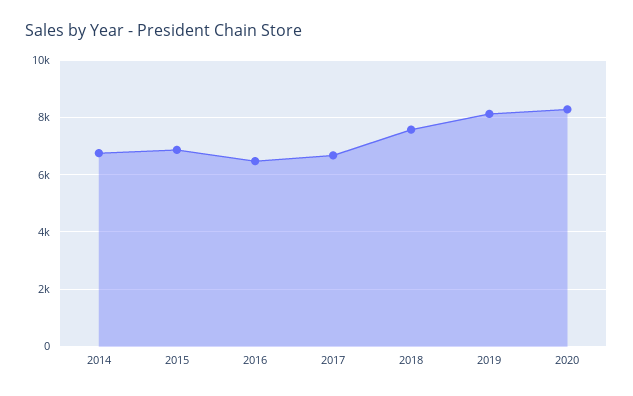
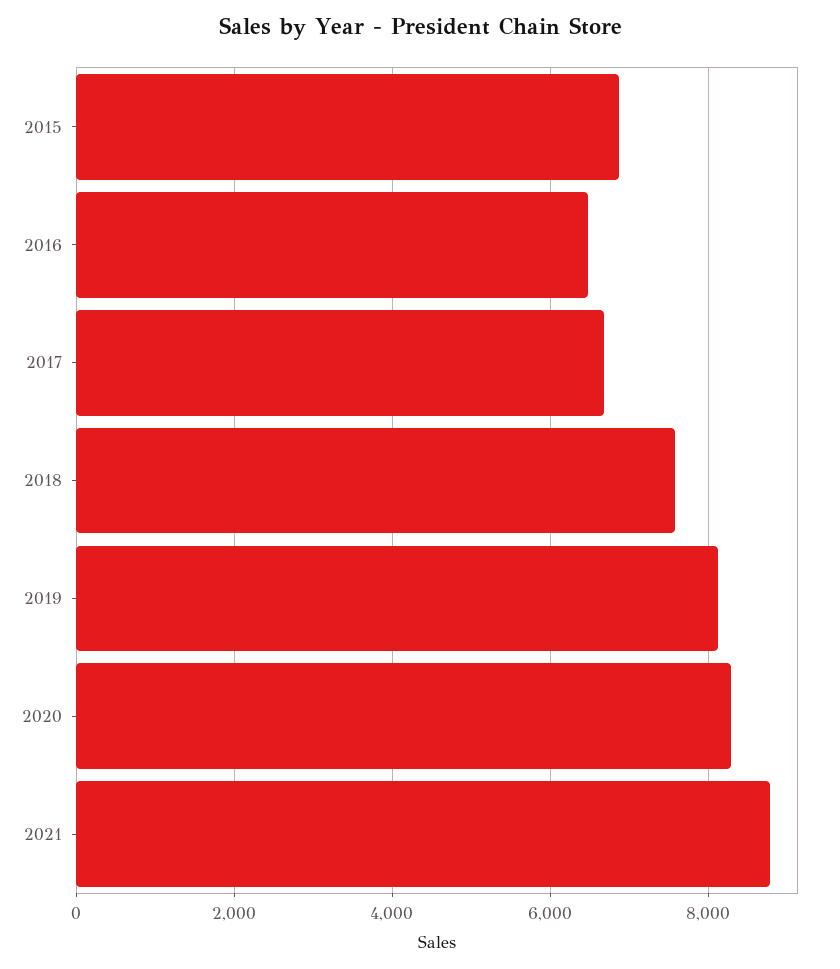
2014: 6750 -> none
2021: none -> 8800

